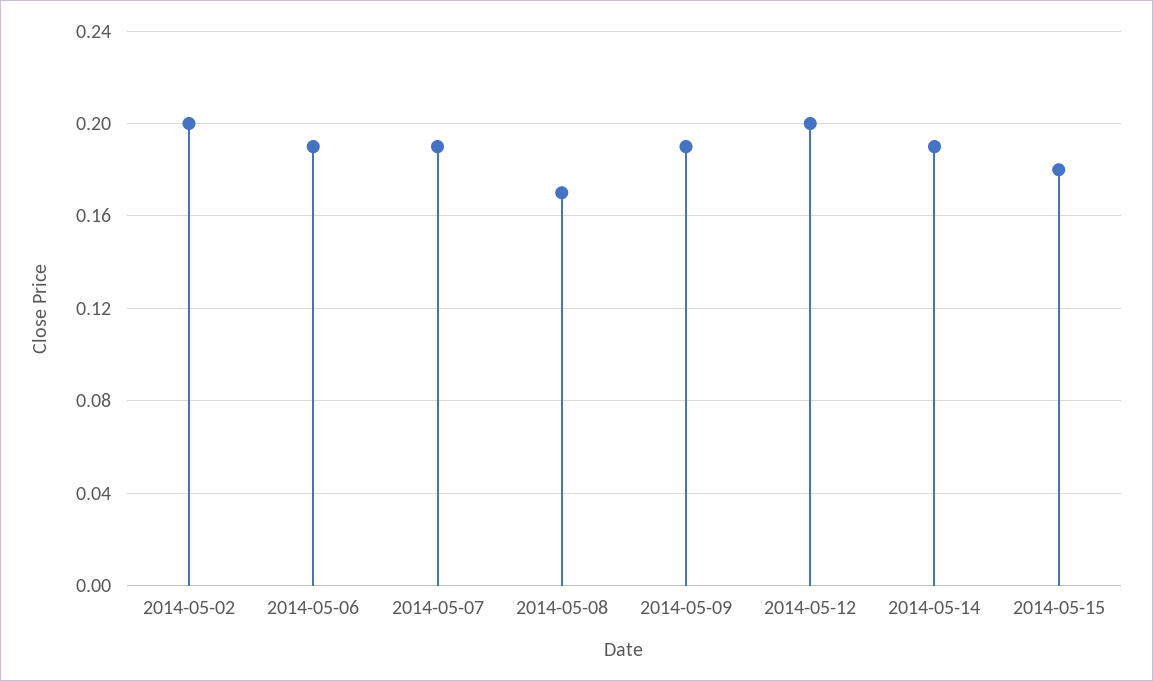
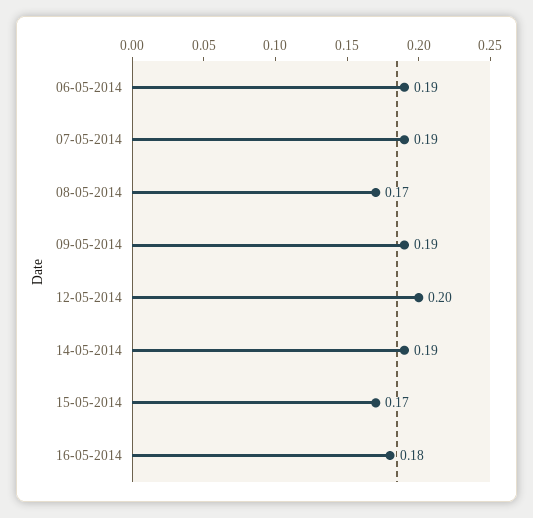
2014-05-02: 0.2 -> none
2014-05-15: 0.18 -> 0.17
16-05-2014: none -> 0.18

